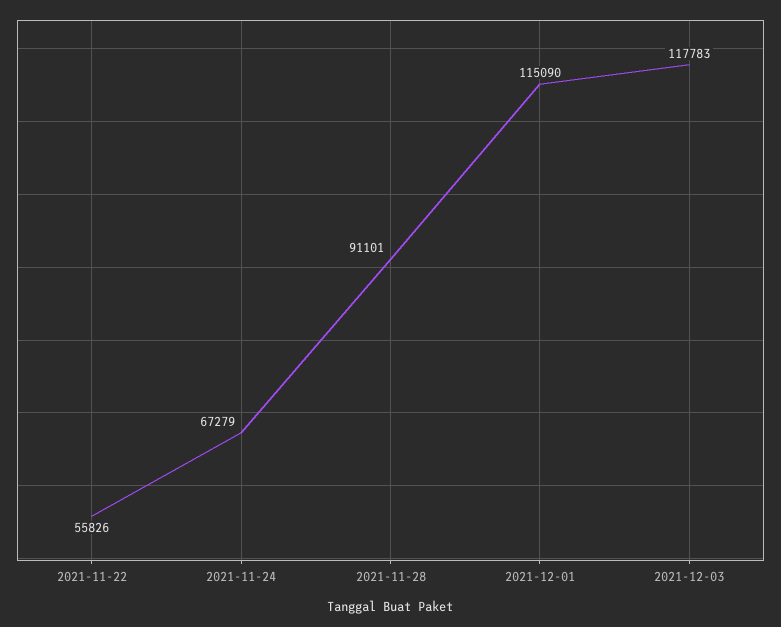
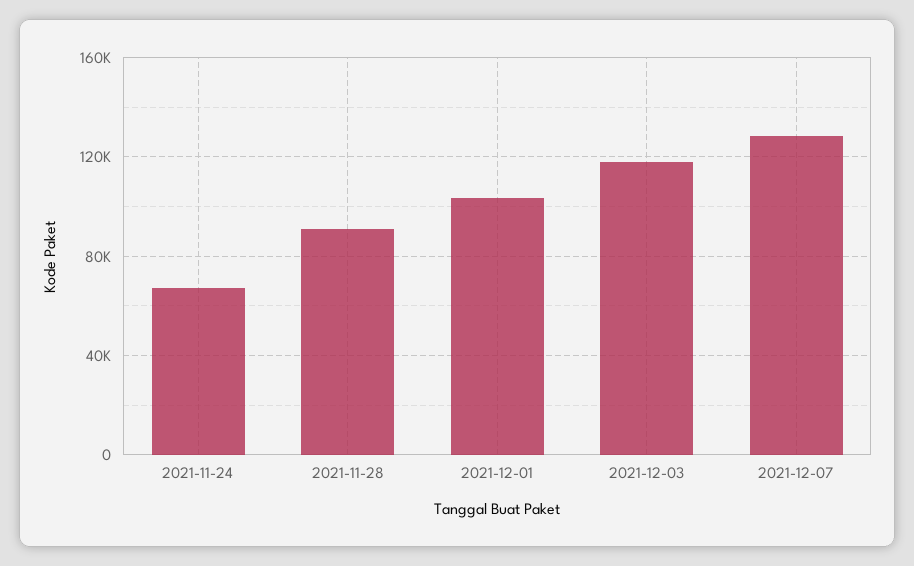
2021-11-22: 55826 -> none
2021-12-01: 115090 -> 105000
2021-12-07: none -> 130000

